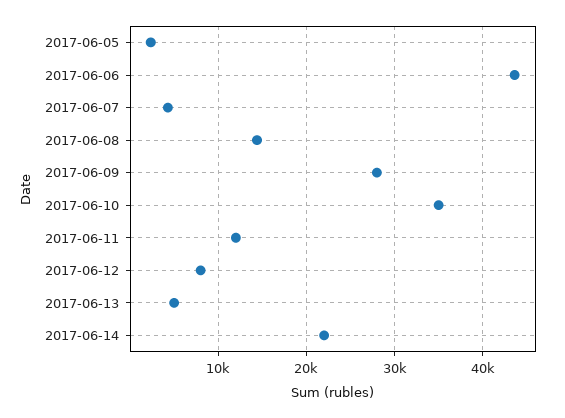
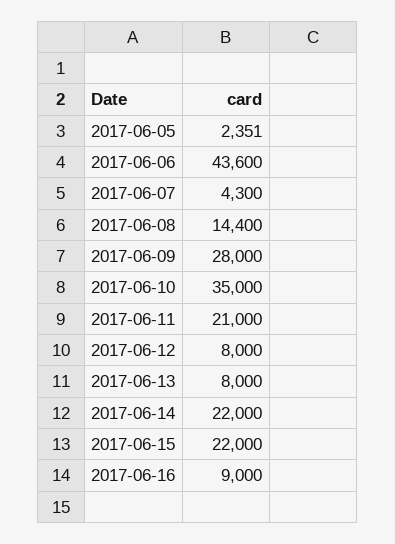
2017-06-11: 12000 -> 21000
2017-06-13: 5000 -> 8000
2017-06-15: none -> 22000
2017-06-16: none -> 9000

